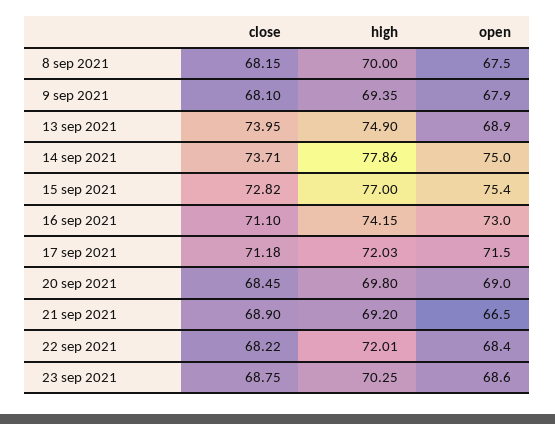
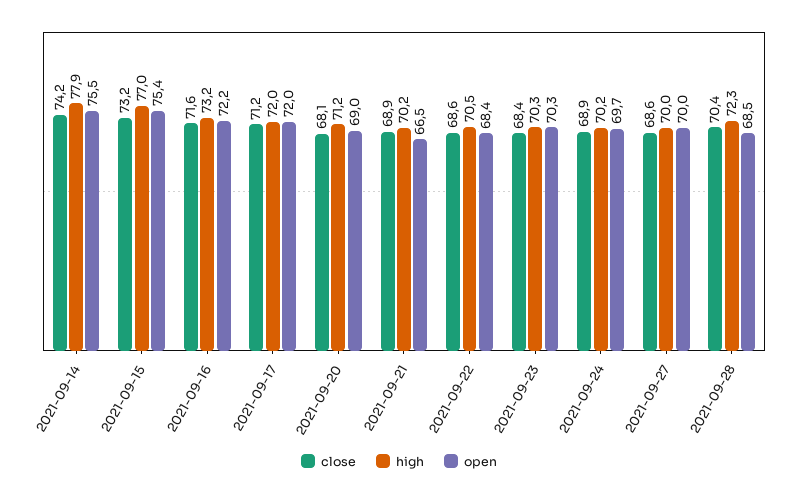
close, 8 sep 2021: 68.15 -> none
high, 8 sep 2021: 70 -> none
open, 8 sep 2021: 67.5 -> none
close, 9 sep 2021: 68.1 -> none
high, 9 sep 2021: 69.35 -> none
open, 9 sep 2021: 67.9 -> none
close, 13 sep 2021: 73.95 -> none
high, 13 sep 2021: 74.9 -> none
open, 13 sep 2021: 68.9 -> none
close, 14 sep 2021: 73.71 -> 74.2
open, 14 sep 2021: 75 -> 75.5
close, 15 sep 2021: 72.82 -> 73.2
close, 16 sep 2021: 71.1 -> 71.6
high, 16 sep 2021: 74.15 -> 73.2
open, 16 sep 2021: 73 -> 72.2
open, 17 sep 2021: 71.5 -> 72
close, 20 sep 2021: 68.45 -> 68.1
high, 20 sep 2021: 69.8 -> 71.2
high, 21 sep 2021: 69.2 -> 70.2
close, 22 sep 2021: 68.22 -> 68.6
high, 22 sep 2021: 72.01 -> 70.5
close, 23 sep 2021: 68.75 -> 68.4
open, 23 sep 2021: 68.6 -> 70.3
close, 2021-09-24: none -> 68.9
high, 2021-09-24: none -> 70.2
open, 2021-09-24: none -> 69.7
close, 2021-09-27: none -> 68.6
high, 2021-09-27: none -> 70
open, 2021-09-27: none -> 70
close, 2021-09-28: none -> 70.4
high, 2021-09-28: none -> 72.3
open, 2021-09-28: none -> 68.5

